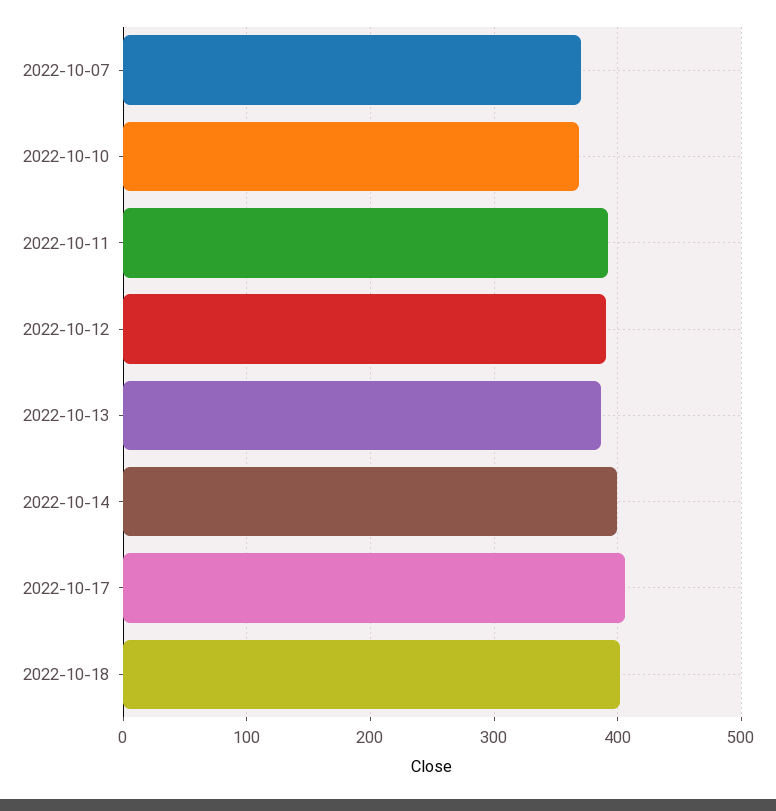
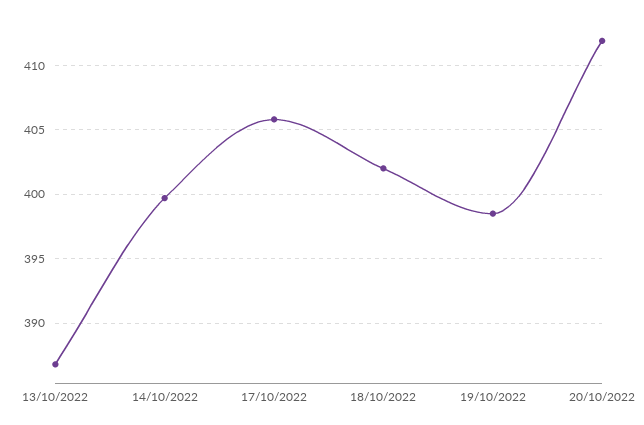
2022-10-07: 370 -> none
2022-10-10: 370 -> none
2022-10-11: 390 -> none
2022-10-12: 390 -> none
19/10/2022: none -> 398.5
20/10/2022: none -> 412

